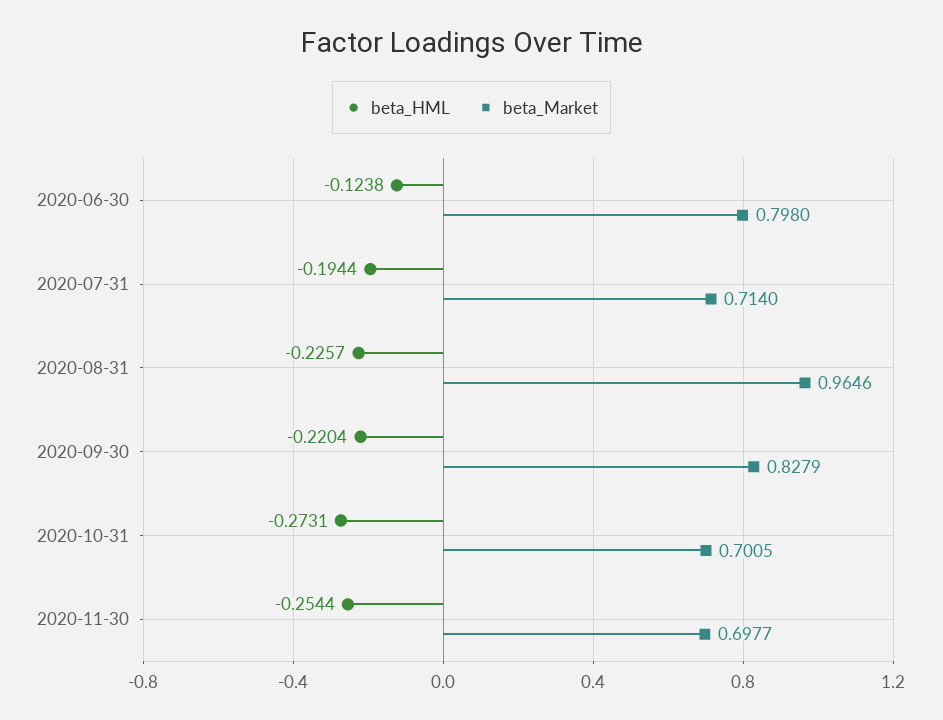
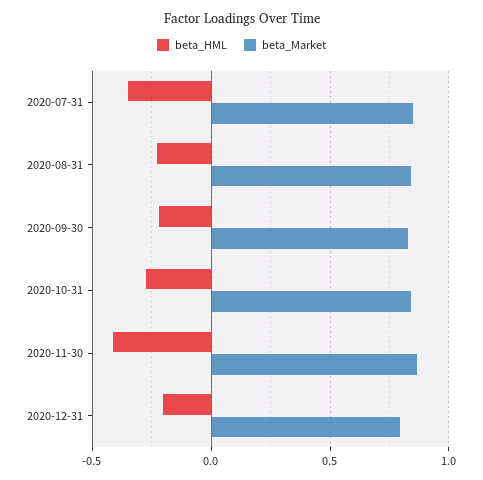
beta_HML, 2020-06-30: -0.1238 -> none
beta_Market, 2020-06-30: 0.798 -> none
beta_HML, 2020-07-31: -0.1944 -> -0.35
beta_Market, 2020-07-31: 0.714 -> 0.85
beta_Market, 2020-08-31: 0.9646 -> 0.85
beta_Market, 2020-10-31: 0.7005 -> 0.85
beta_HML, 2020-11-30: -0.2544 -> -0.4
beta_Market, 2020-11-30: 0.6977 -> 0.85
beta_HML, 2020-12-31: none -> -0.2
beta_Market, 2020-12-31: none -> 0.8

